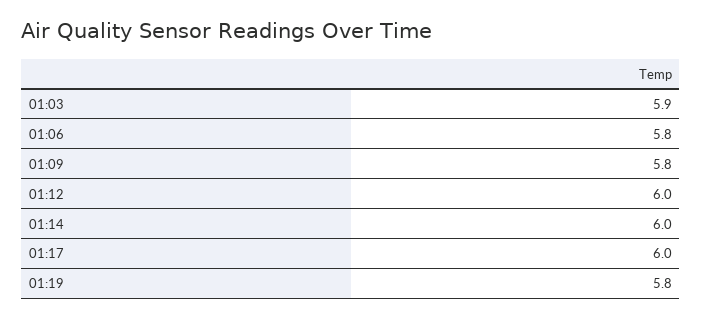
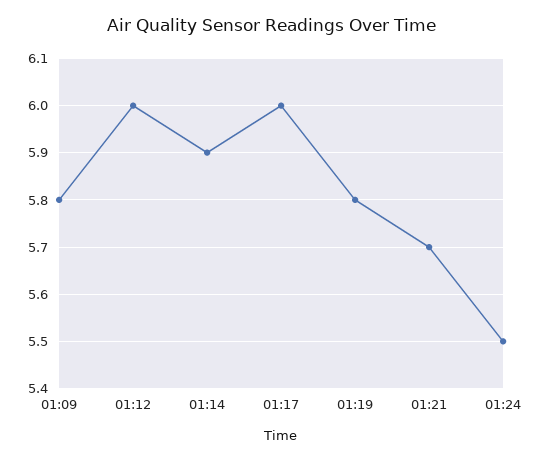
01:03: 5.9 -> none
01:06: 5.8 -> none
01:14: 6 -> 5.9
01:21: none -> 5.7
01:24: none -> 5.5

